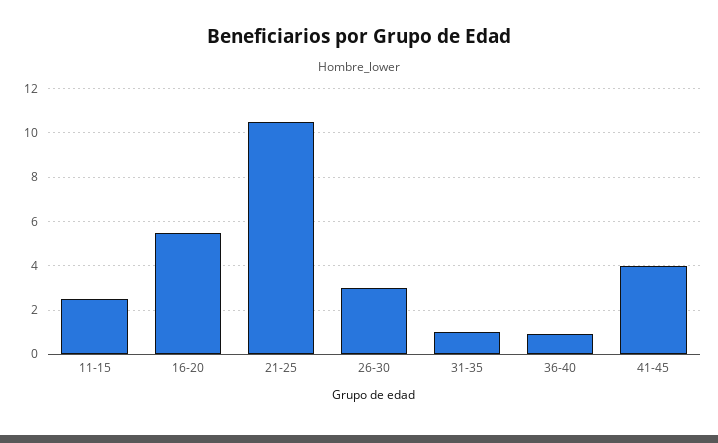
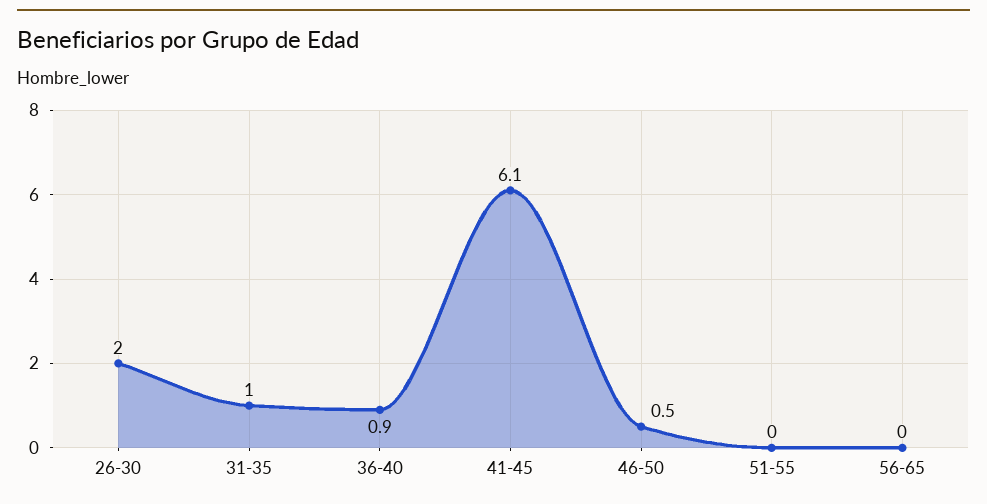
11-15: 2.5 -> none
16-20: 5.5 -> none
21-25: 10.5 -> none
26-30: 3 -> 2
41-45: 4 -> 6.1
46-50: none -> 0.5
51-55: none -> 0
56-65: none -> 0

